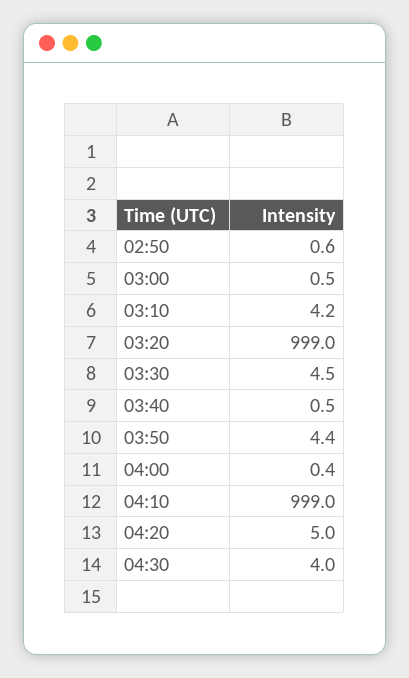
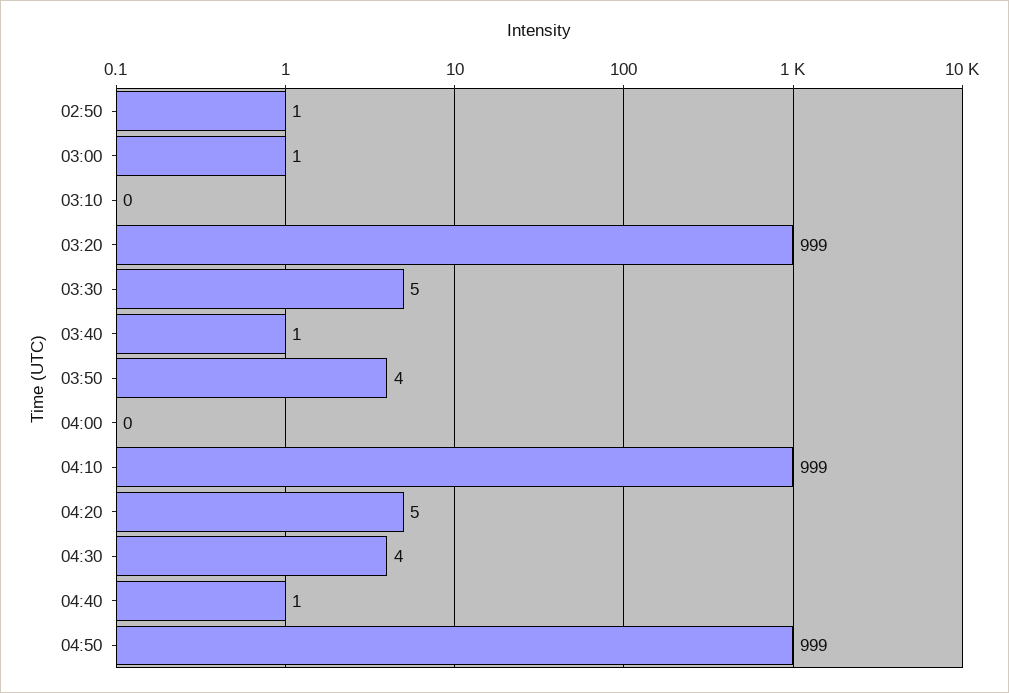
03:10: 4.2 -> 0
04:40: none -> 1
04:50: none -> 999

